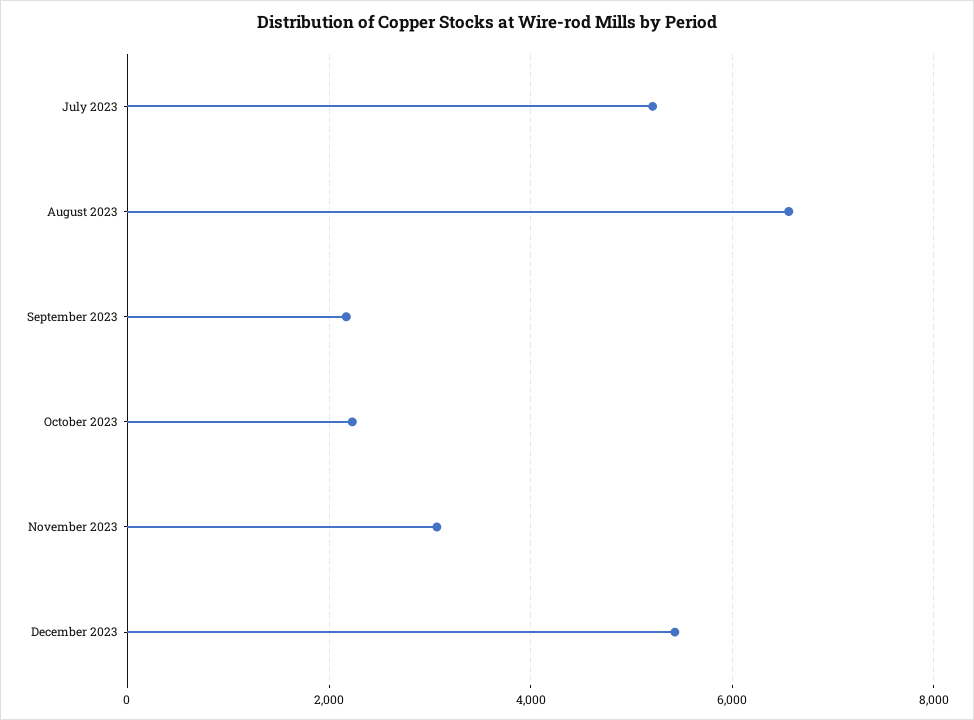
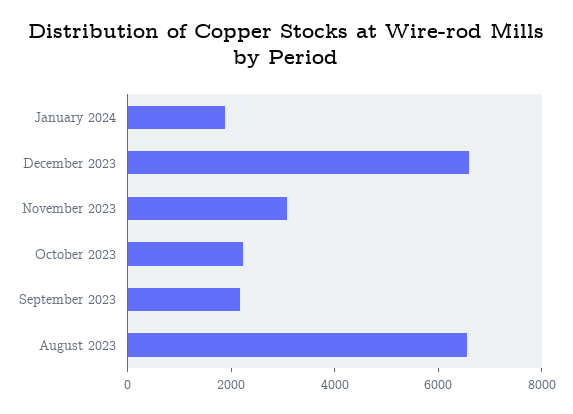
July 2023: 5200 -> none
December 2023: 5400 -> 6500
January 2024: none -> 2000

